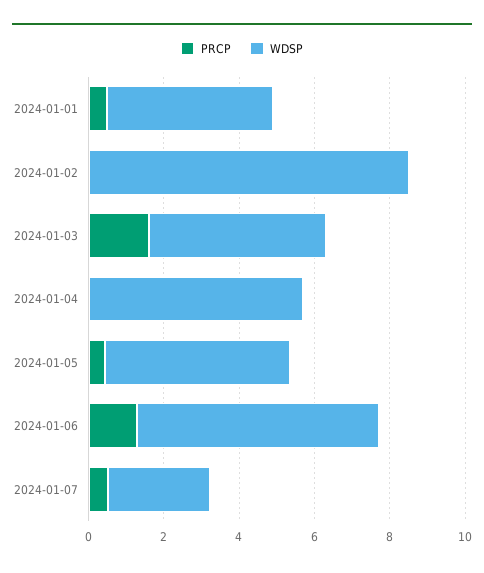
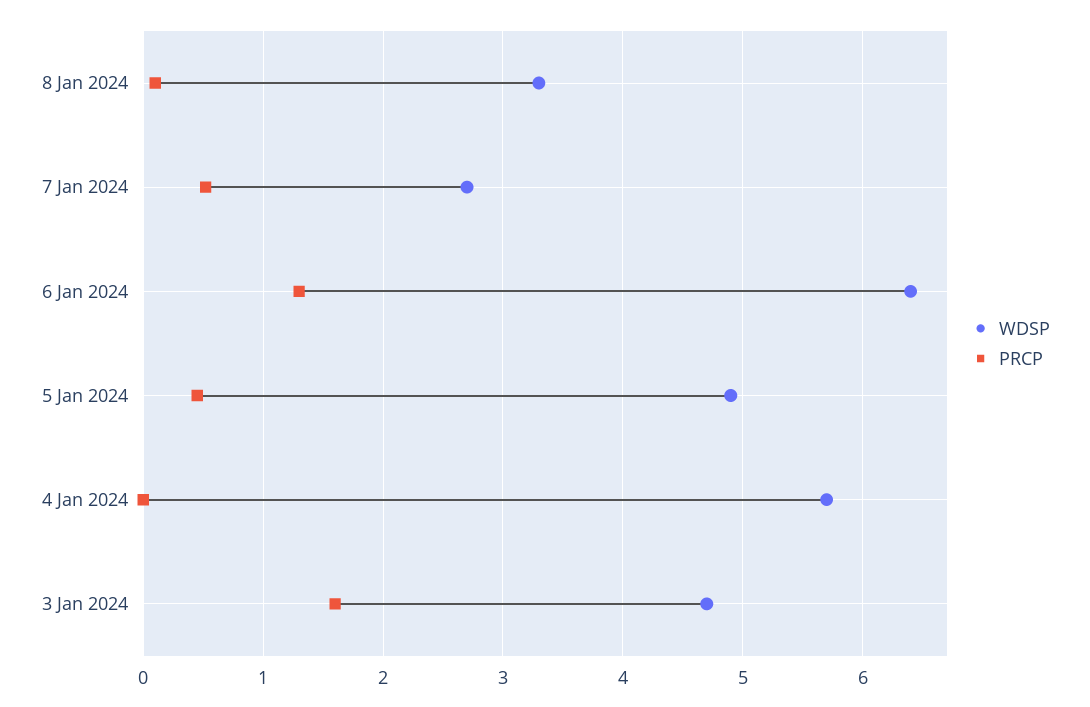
PRCP, 2024-01-01: 0.5 -> none
WDSP, 2024-01-01: 4.5 -> none
PRCP, 2024-01-02: 0 -> none
WDSP, 2024-01-02: 8.5 -> none
WDSP, 8 Jan 2024: none -> 3.3
PRCP, 8 Jan 2024: none -> 0.1

